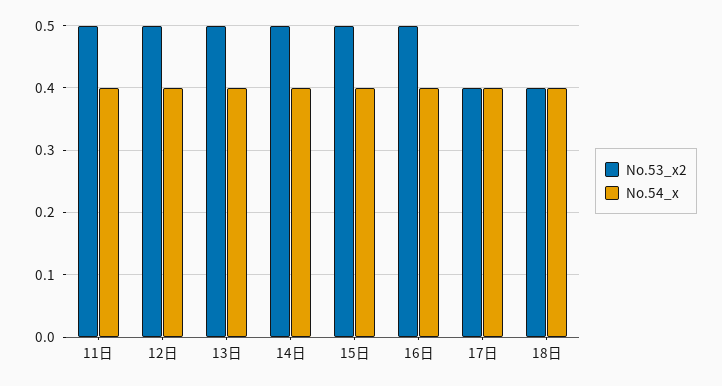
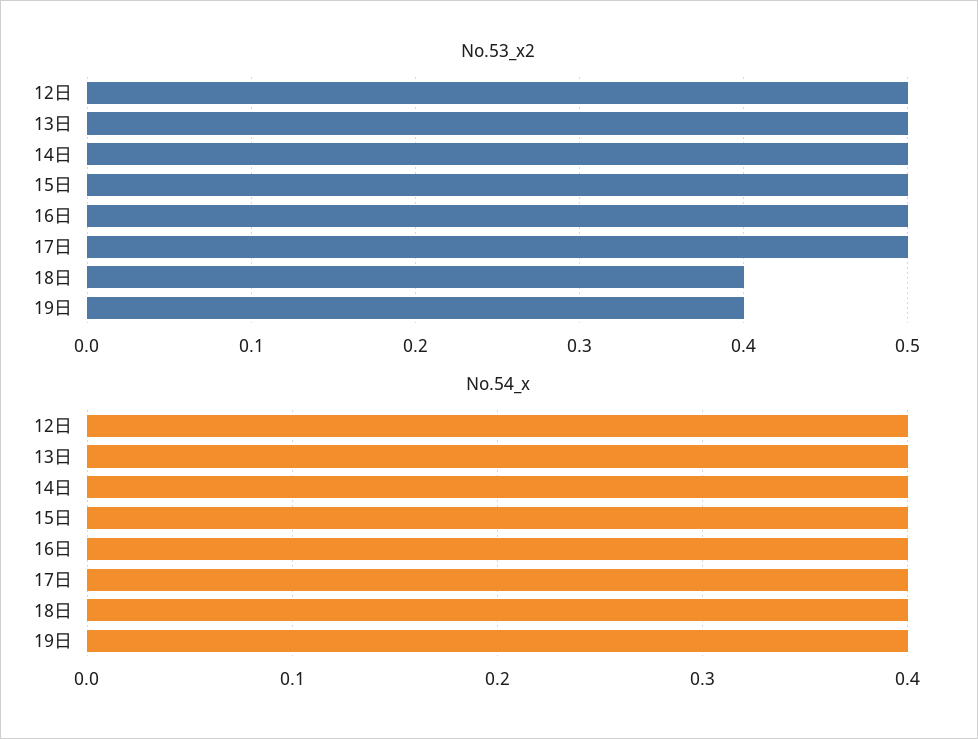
No.53_x2, 11日: 0.5 -> none
No.54_x, 11日: 0.4 -> none
No.53_x2, 17日: 0.4 -> 0.5
No.53_x2, 19日: none -> 0.4
No.54_x, 19日: none -> 0.4

